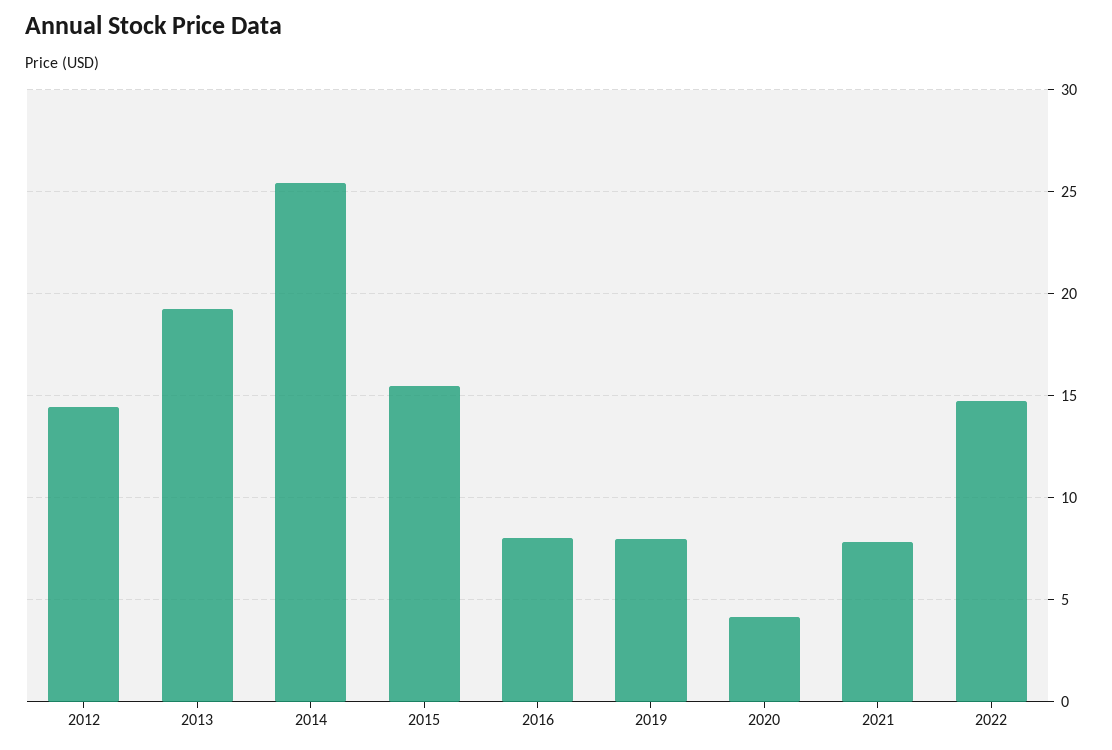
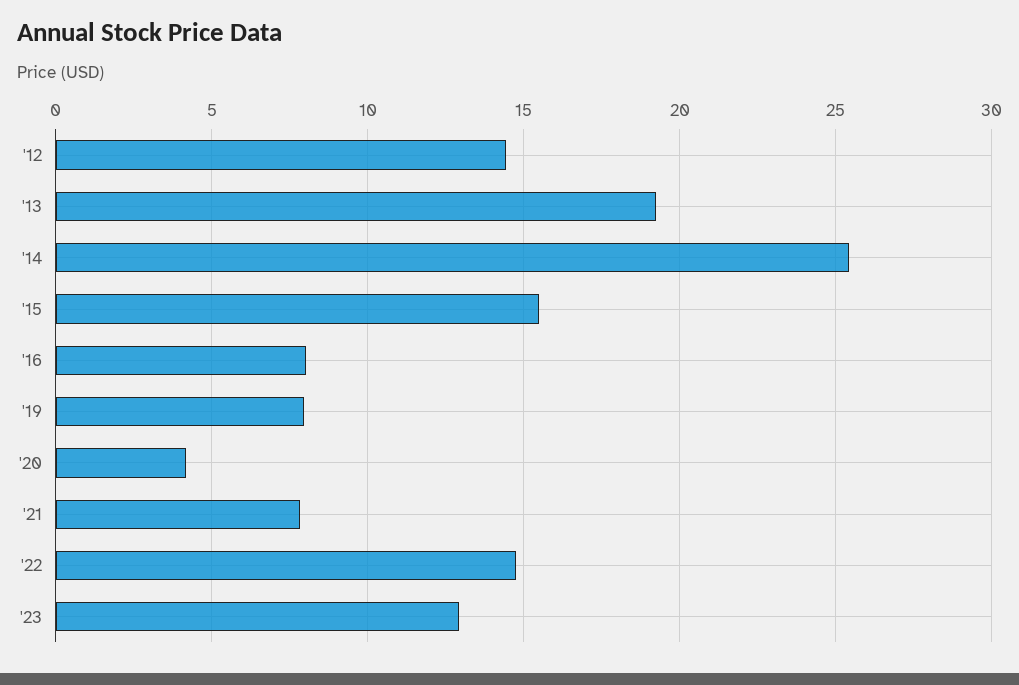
'23: none -> 13

